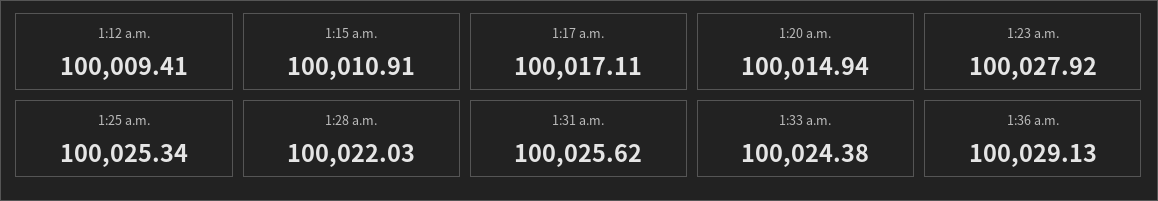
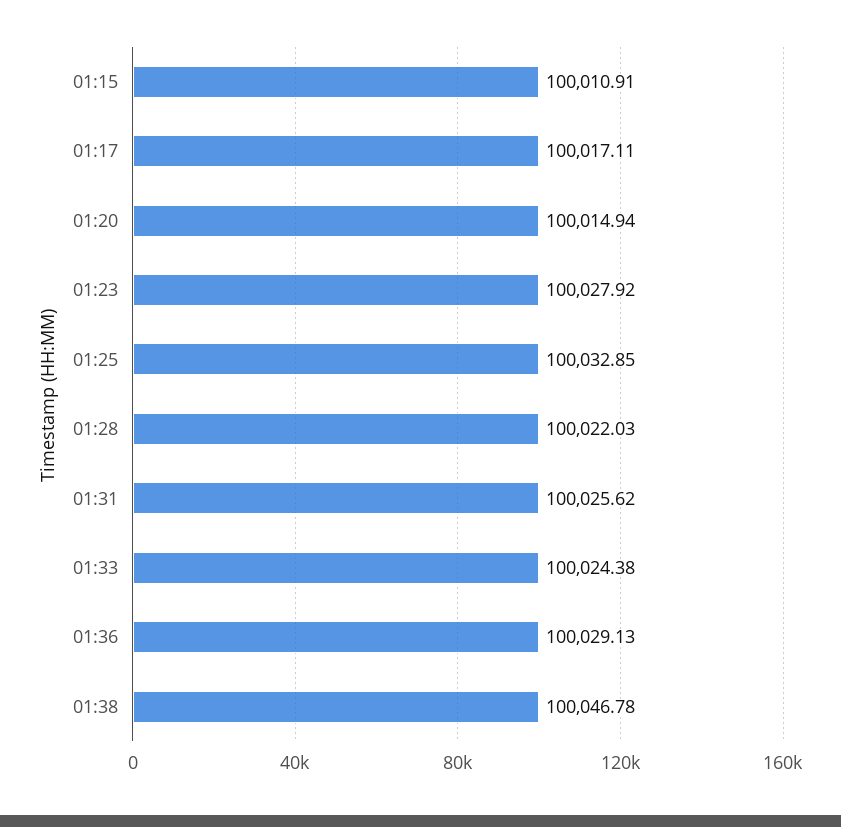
1:12 a.m.: 100009.41 -> none
1:25 a.m.: 100025.34 -> 100032.85
01:38: none -> 100046.78

